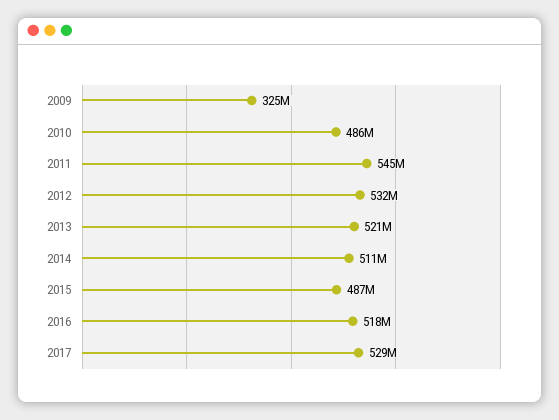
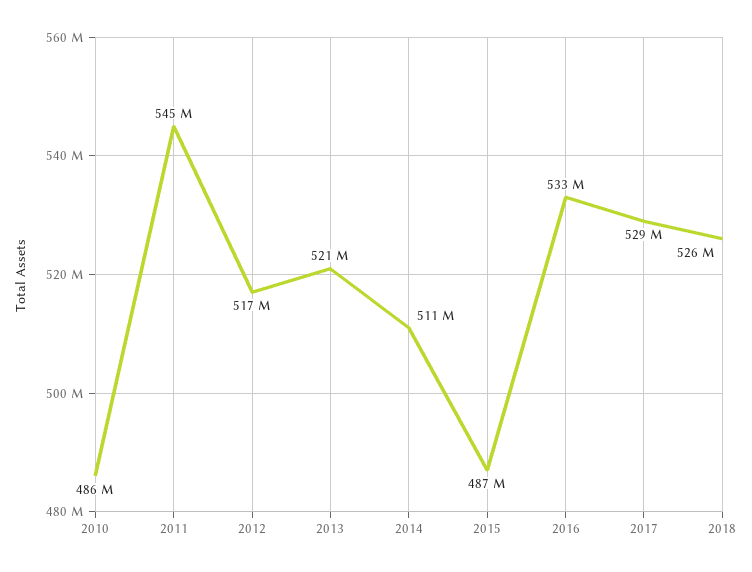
2009: 325000000 -> none
2012: 532000000 -> 517000000
2016: 518000000 -> 533000000
2018: none -> 526000000

